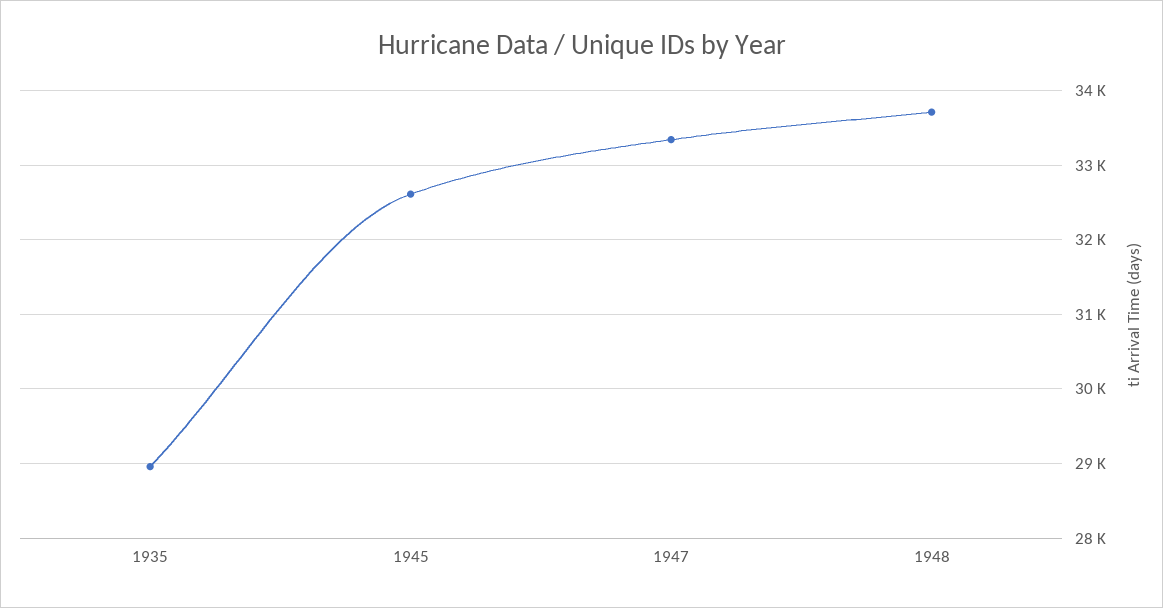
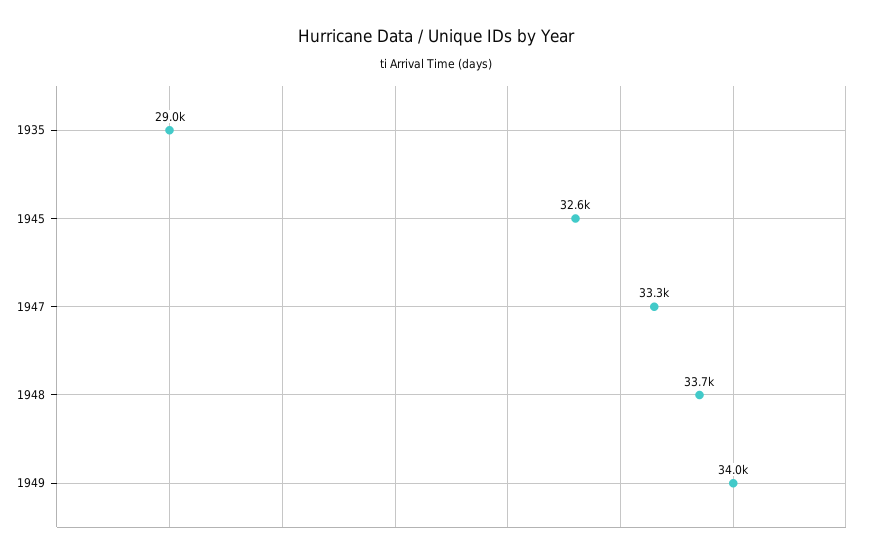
1949: none -> 34000

